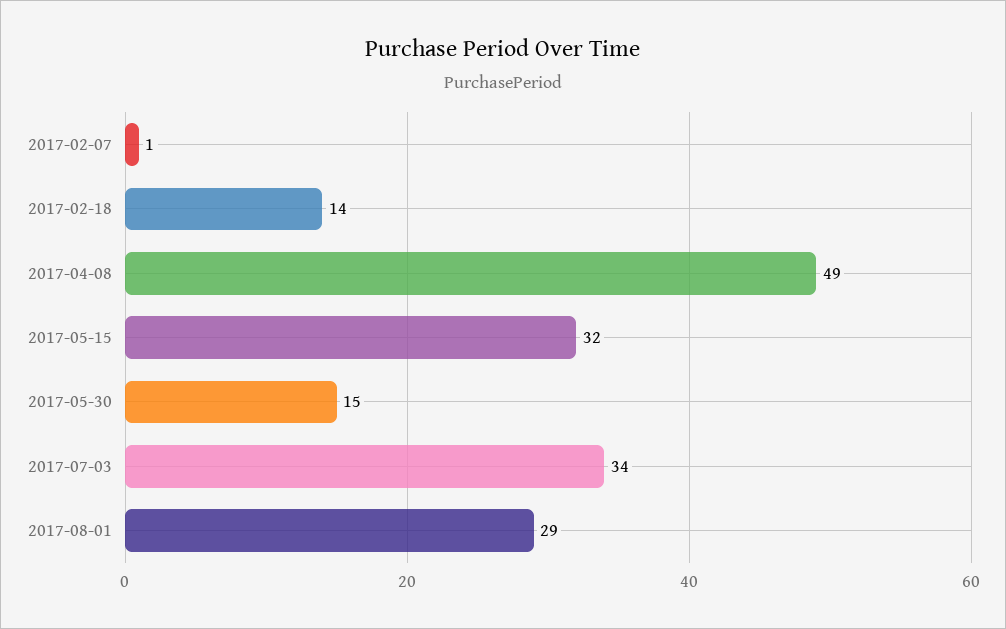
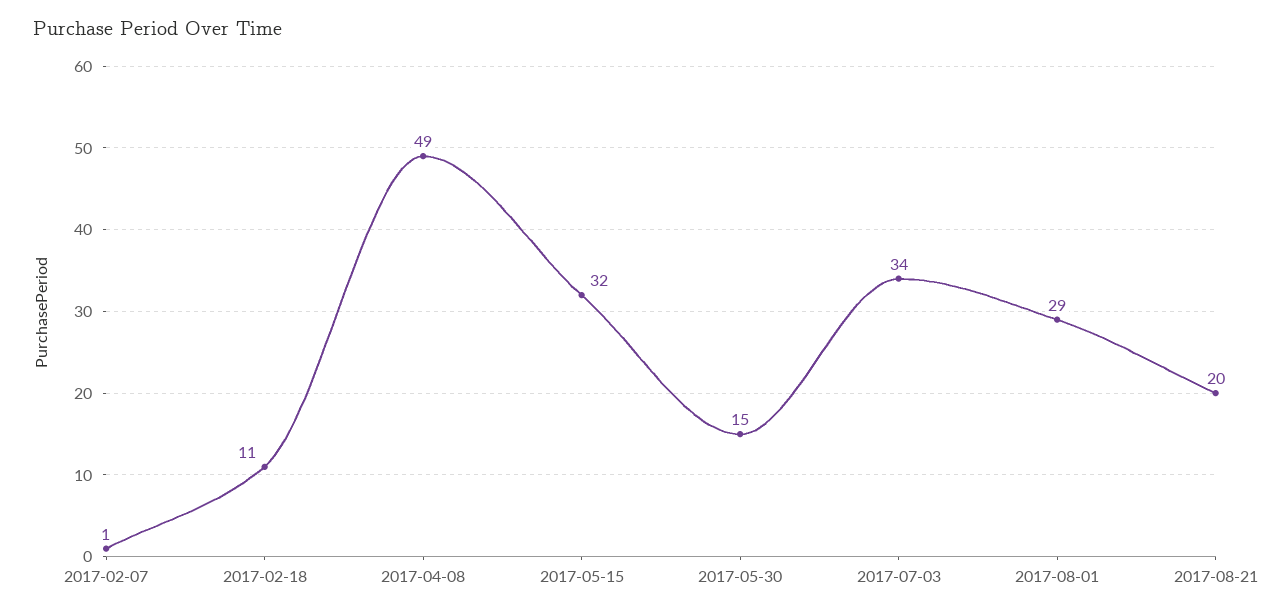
2017-02-18: 14 -> 11
2017-08-21: none -> 20

